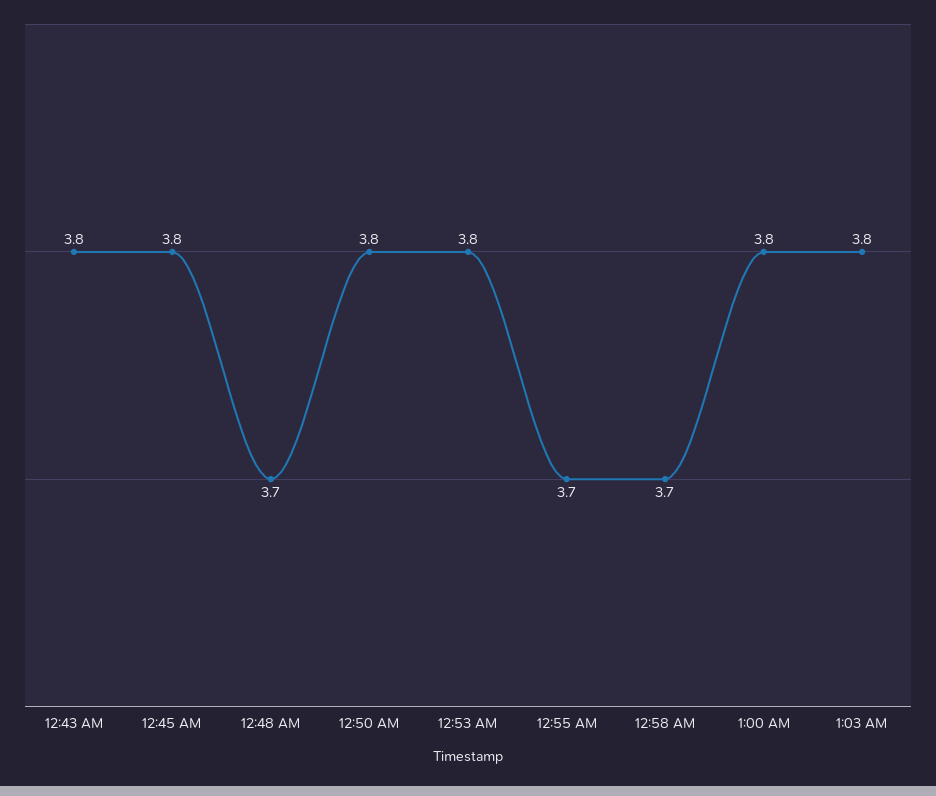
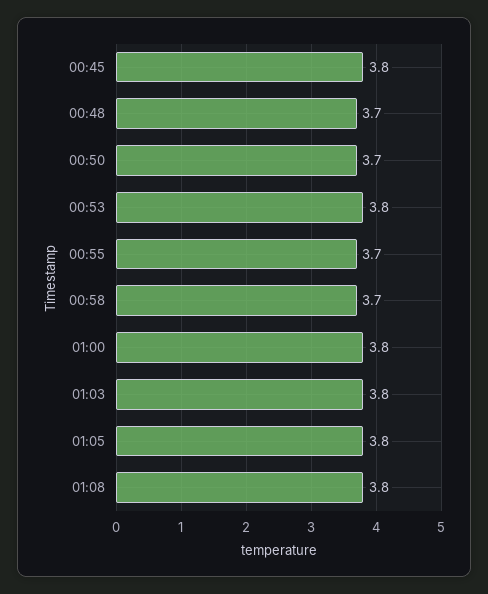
12:43 AM: 3.8 -> none
12:50 AM: 3.8 -> 3.7
01:05: none -> 3.8
01:08: none -> 3.8

